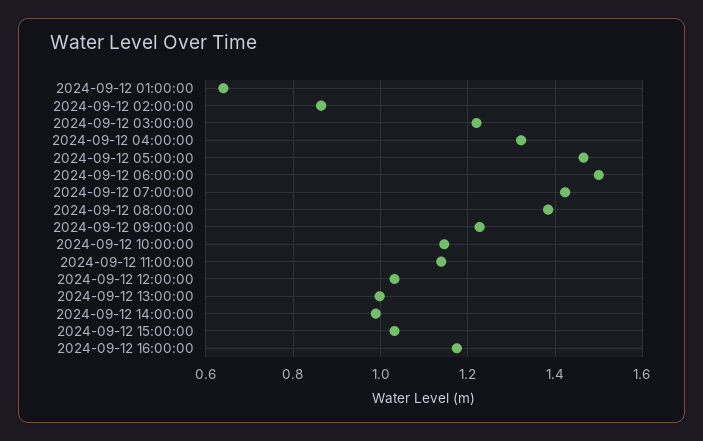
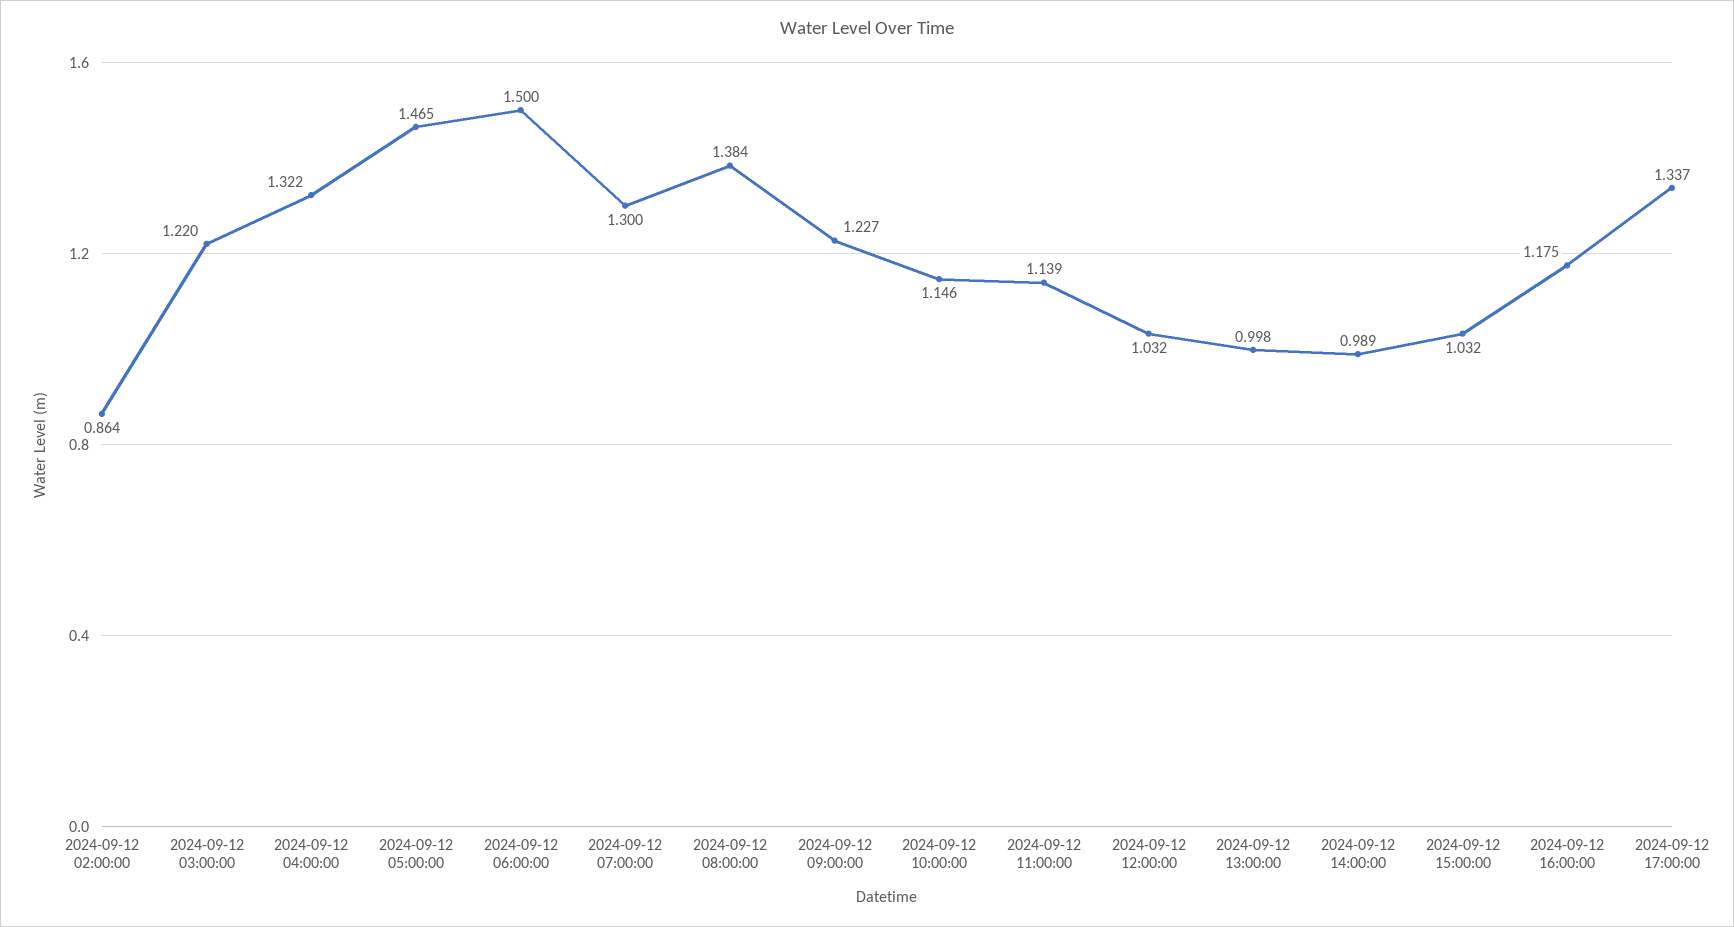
2024-09-12 01:00:00: 0.64 -> none
2024-09-12 07:00:00: 1.42 -> 1.3
2024-09-12 17:00:00: none -> 1.337

